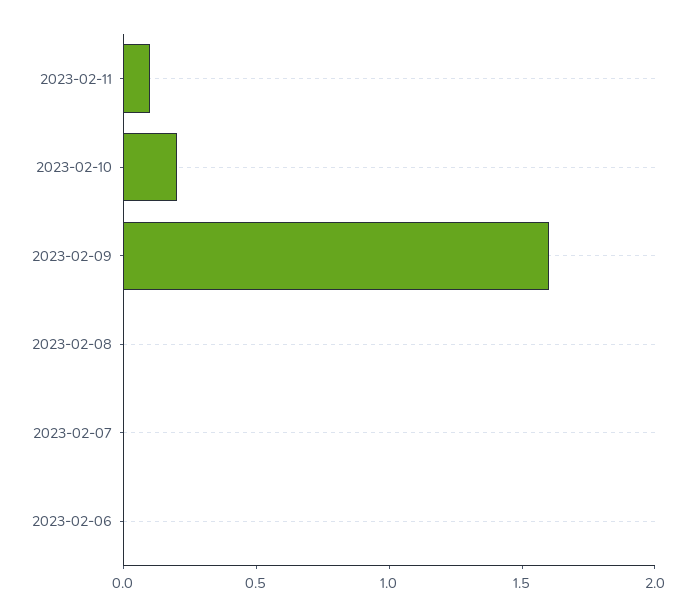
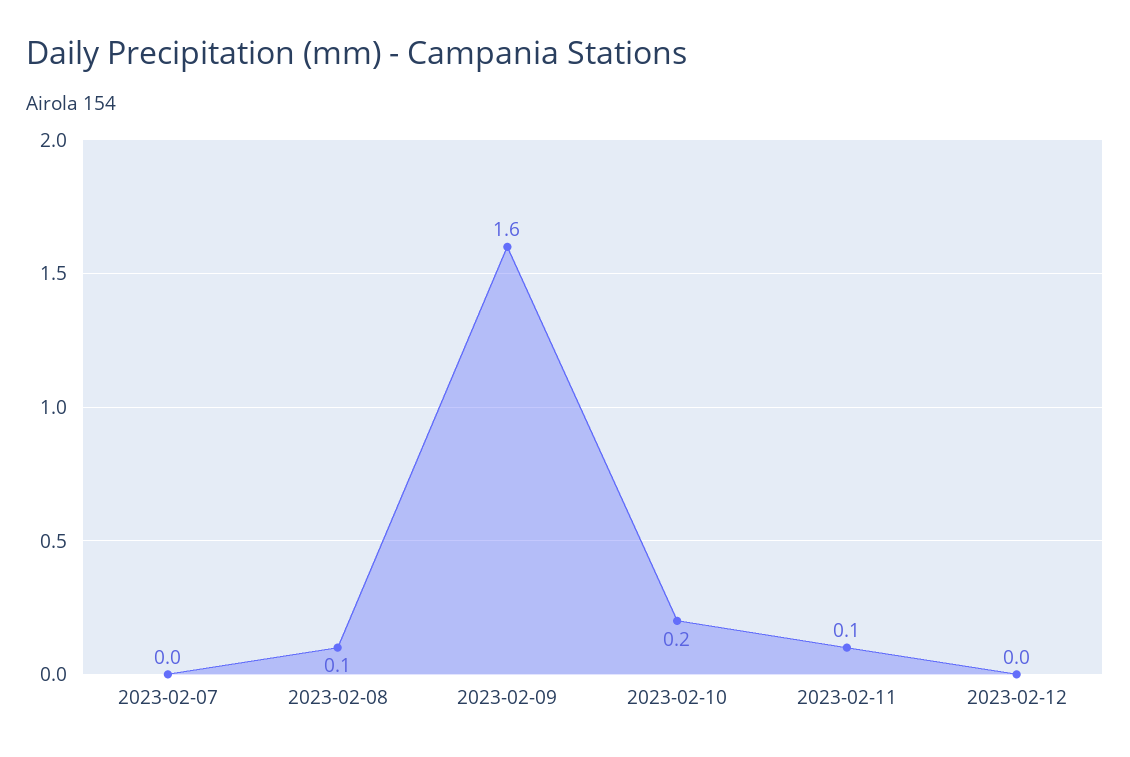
2023-02-08: 0 -> 0.1
2023-02-06: 0 -> none
2023-02-12: none -> 0

